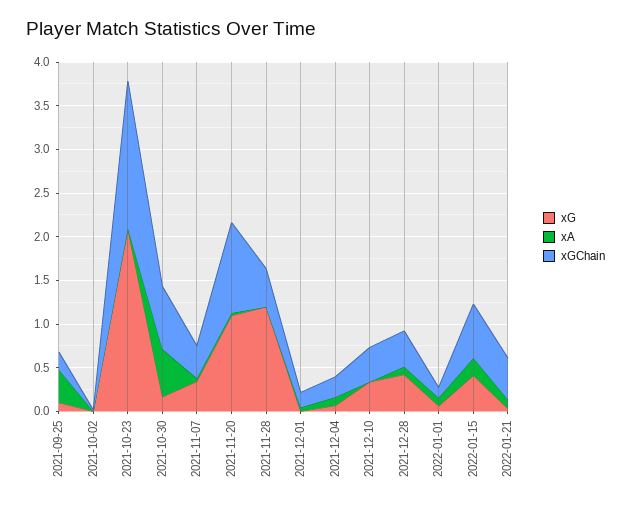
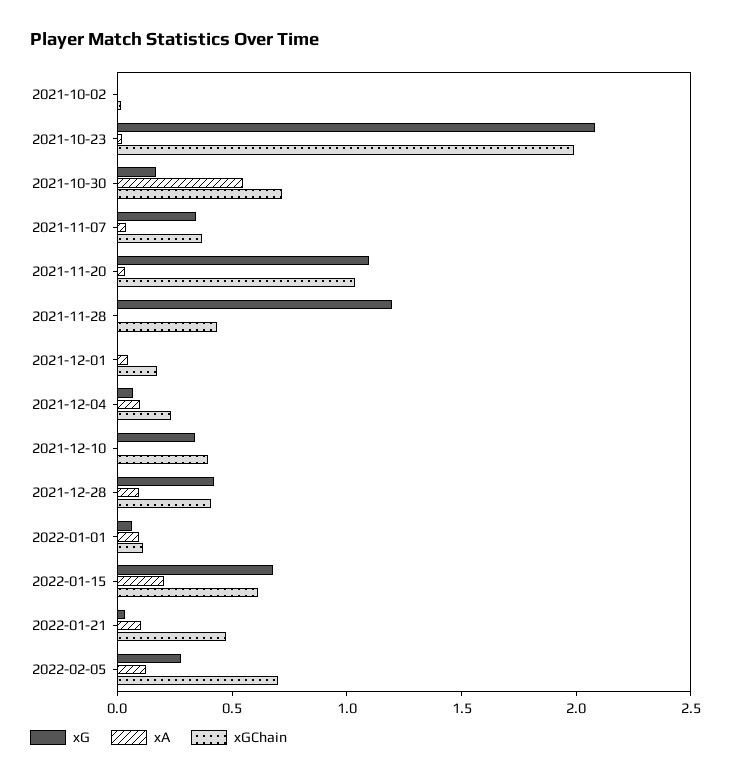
xG, 2021-09-25: 0.1 -> none
xA, 2021-09-25: 0.4 -> none
xGChain, 2021-09-25: 0.2 -> none
xGChain, 2021-10-23: 1.7 -> 2
xG, 2022-01-15: 0.4 -> 0.7
xG, 2022-02-05: none -> 0.3
xA, 2022-02-05: none -> 0.1
xGChain, 2022-02-05: none -> 0.7

